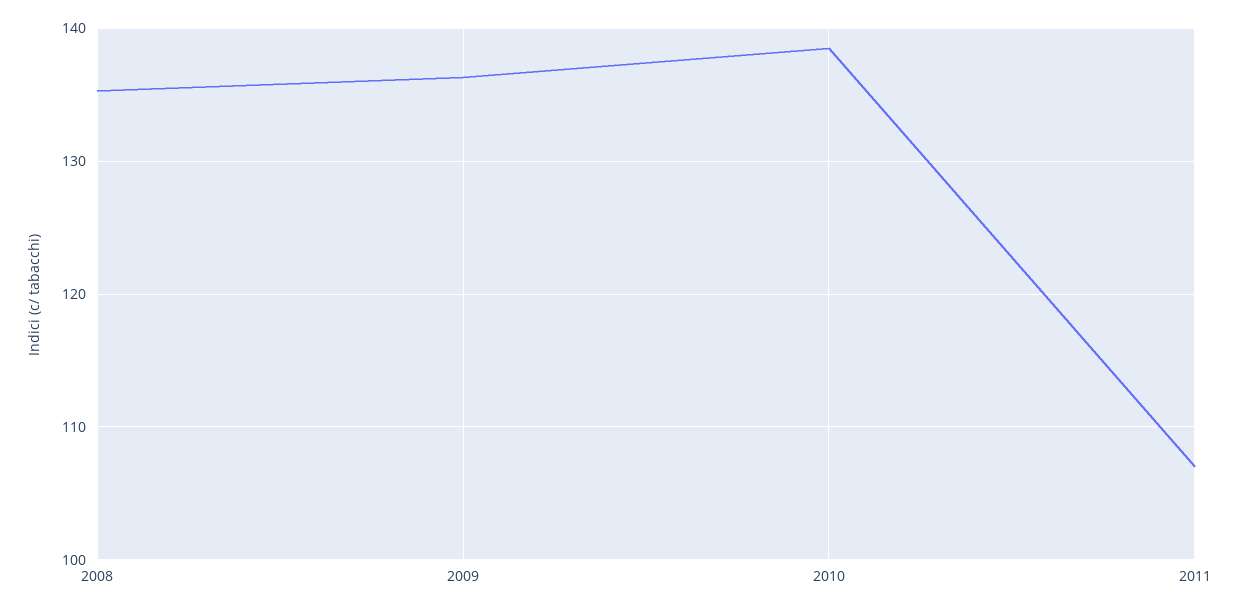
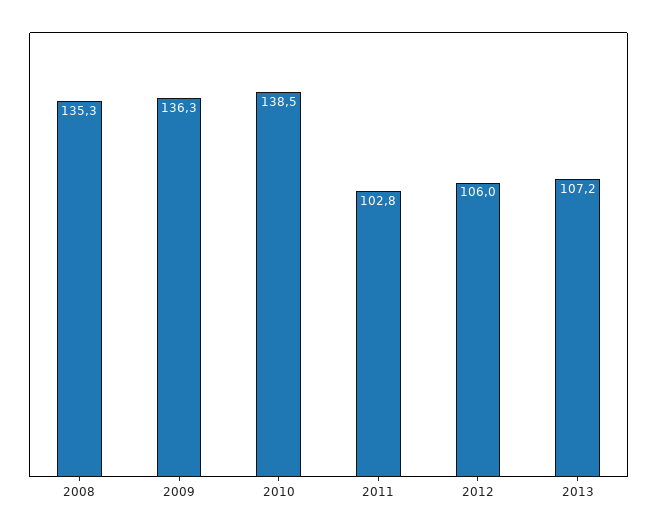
2011: 107 -> 102.8
2012: none -> 106
2013: none -> 107.2

